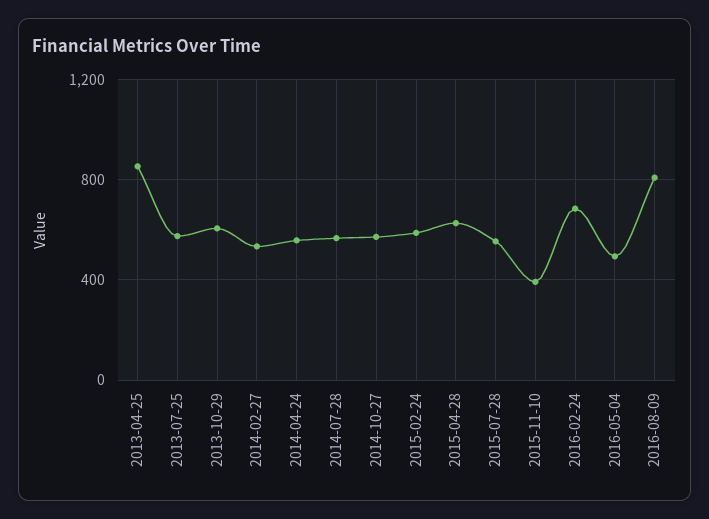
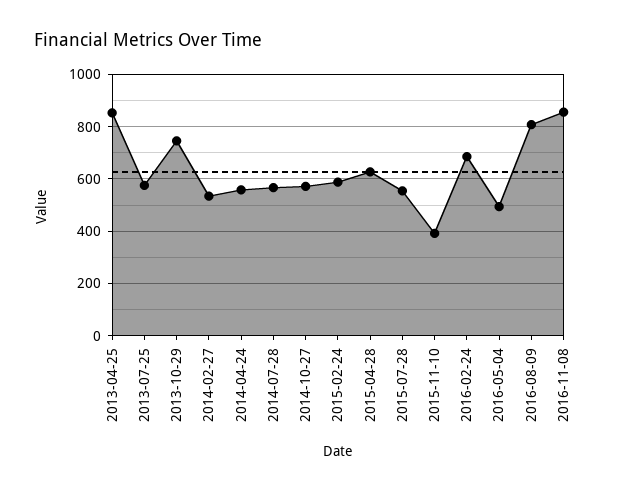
2013-10-29: 600 -> 750
2016-11-08: none -> 850

